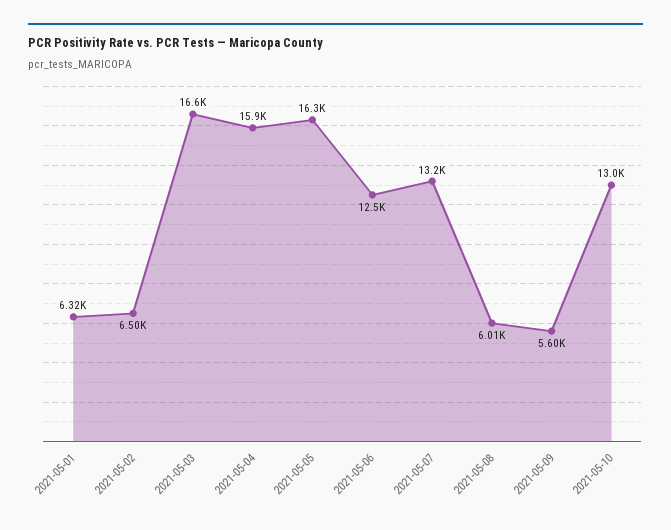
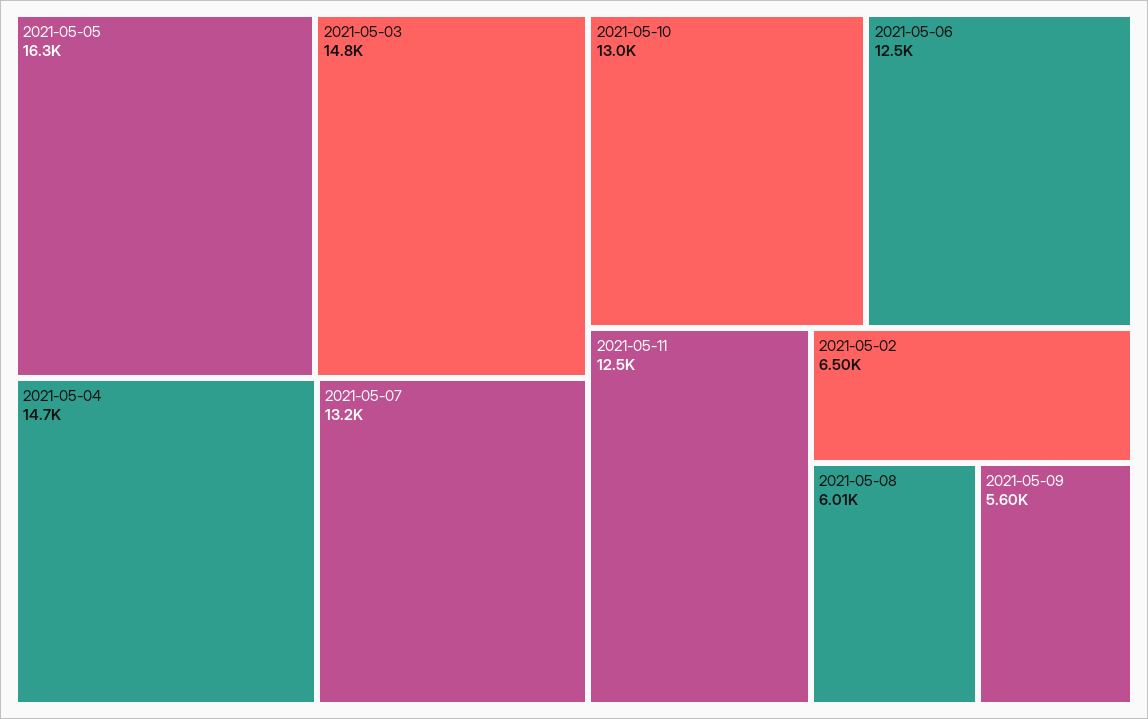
2021-05-01: 6320 -> none
2021-05-03: 16600 -> 14800
2021-05-04: 15900 -> 14700
2021-05-11: none -> 12500

